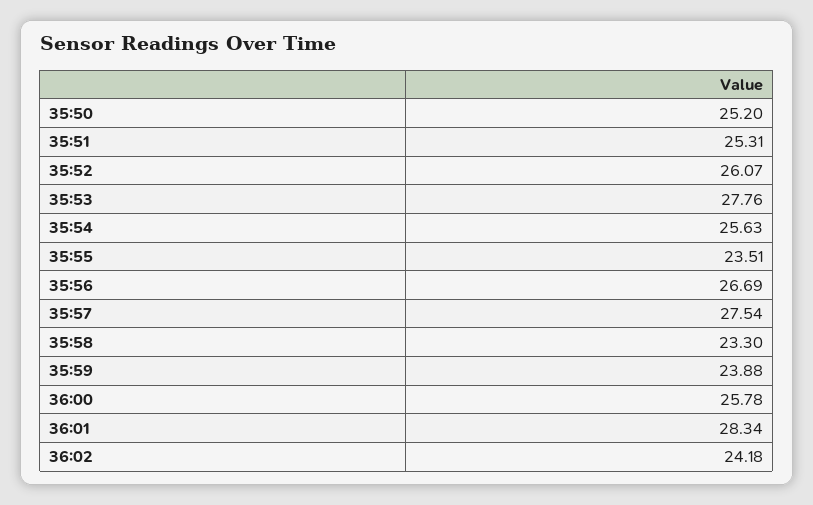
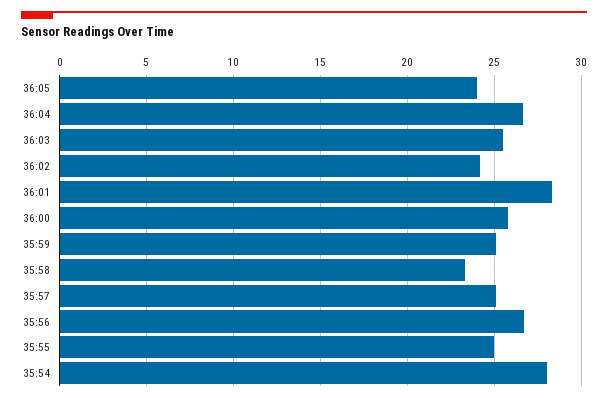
35:50: 25.2 -> none
35:51: 25.31 -> none
35:52: 26.07 -> none
35:53: 27.76 -> none
35:54: 25.63 -> 28
35:55: 23.51 -> 25
35:57: 27.54 -> 25
35:59: 23.88 -> 25
36:05: none -> 24
36:04: none -> 26.5
36:03: none -> 25.5

